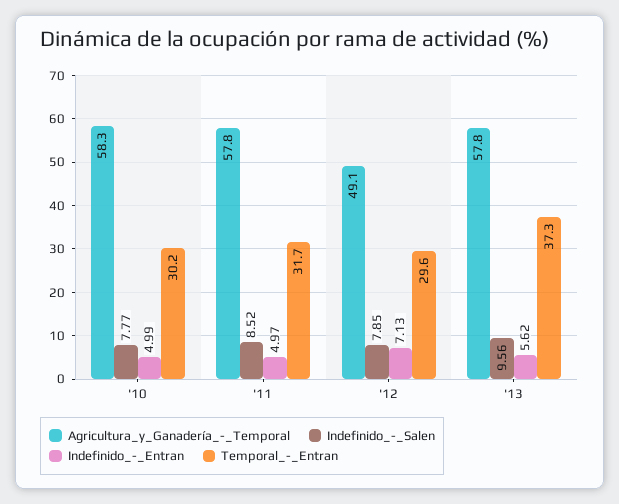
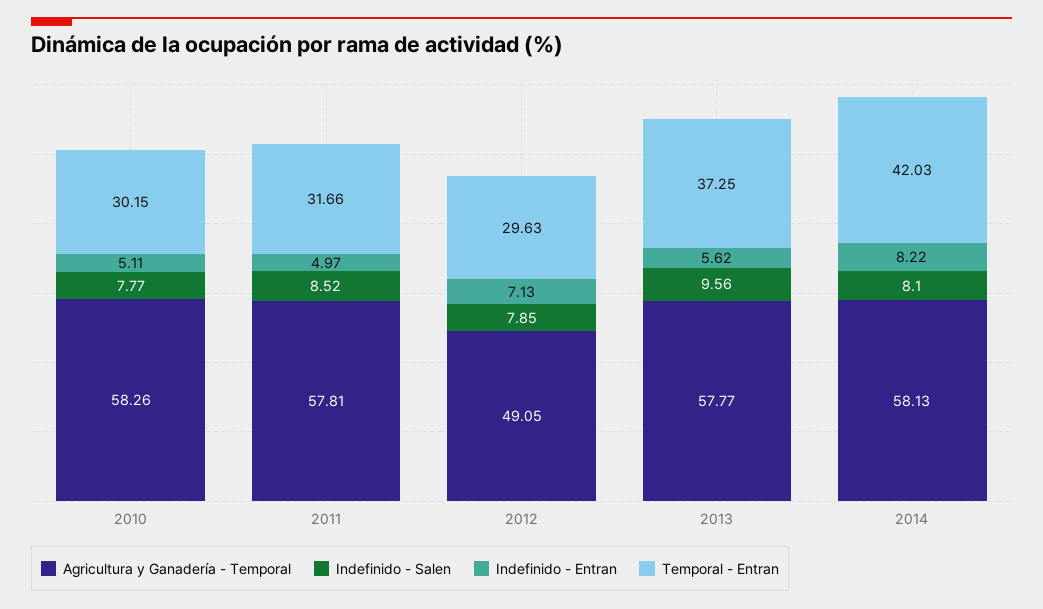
Indefinido_-_Entran, '10: 4.99 -> 5.11
Agricultura_y_Ganadería_-_Temporal, 2014: none -> 58.13
Indefinido_-_Salen, 2014: none -> 8.1
Indefinido_-_Entran, 2014: none -> 8.22
Temporal_-_Entran, 2014: none -> 42.03

